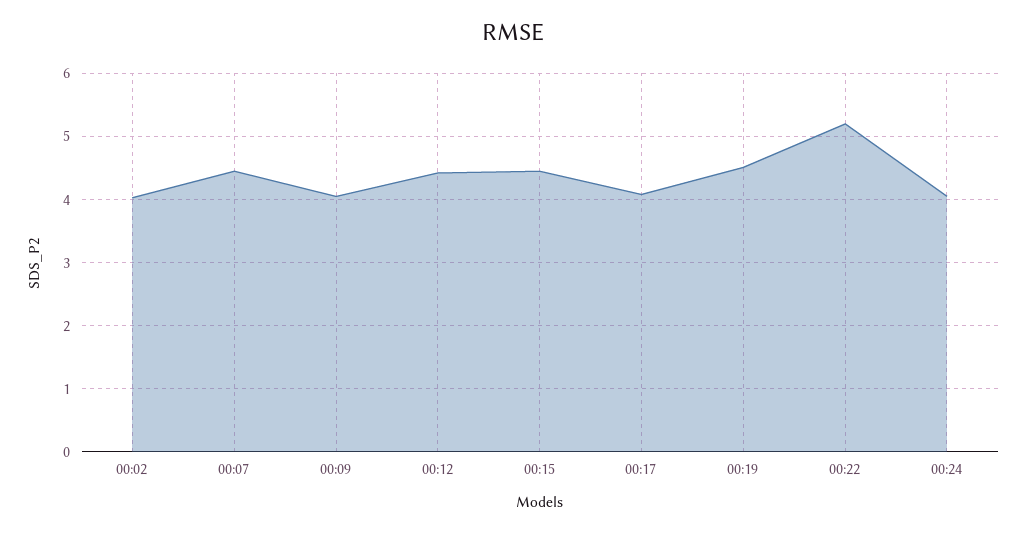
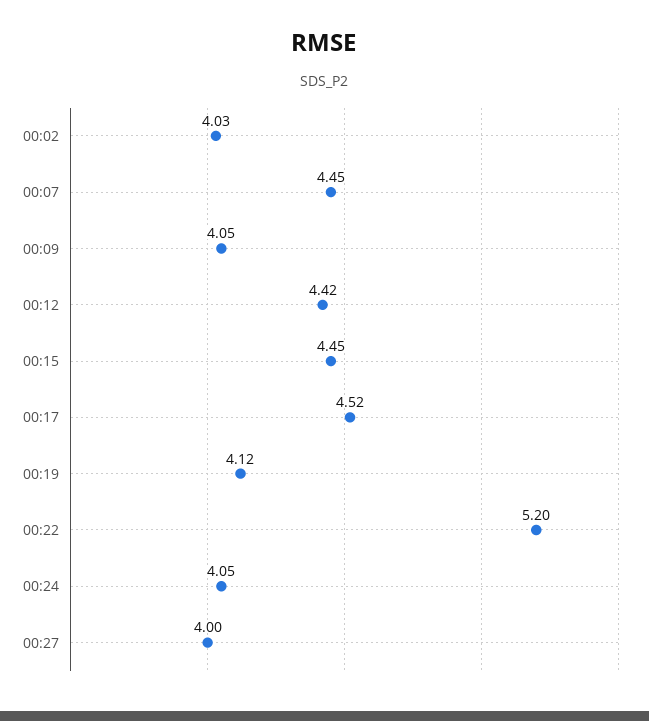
00:17: 4.1 -> 4.52
00:19: 4.5 -> 4.12
00:27: none -> 4

